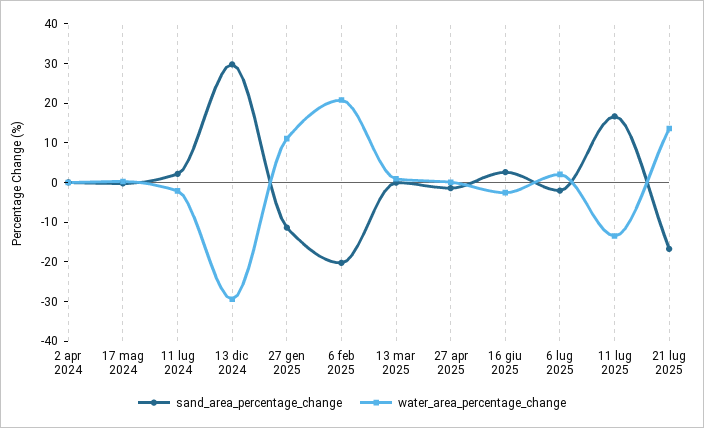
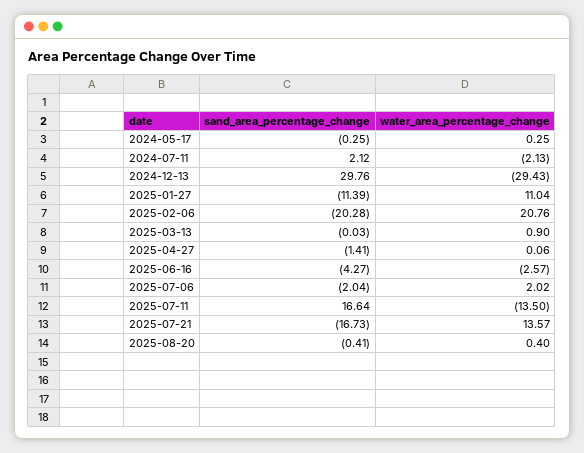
sand_area_percentage_change, 2 apr 2024: 0 -> none
water_area_percentage_change, 2 apr 2024: 0 -> none
sand_area_percentage_change, 16 giu 2025: 2.5 -> -4.27
sand_area_percentage_change, 2025-08-20: none -> -0.41
water_area_percentage_change, 2025-08-20: none -> 0.4

